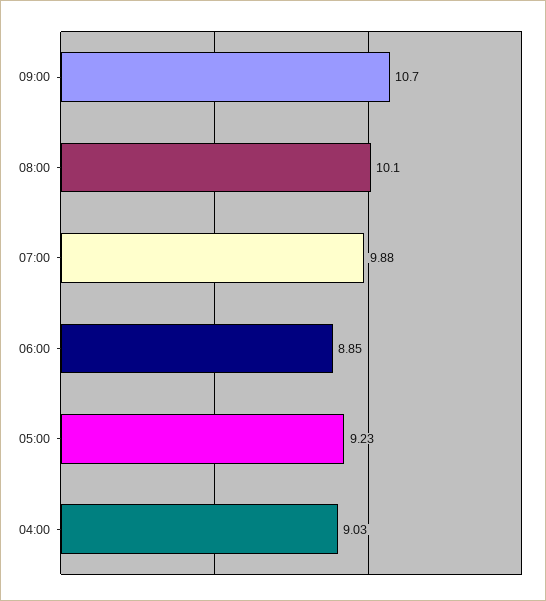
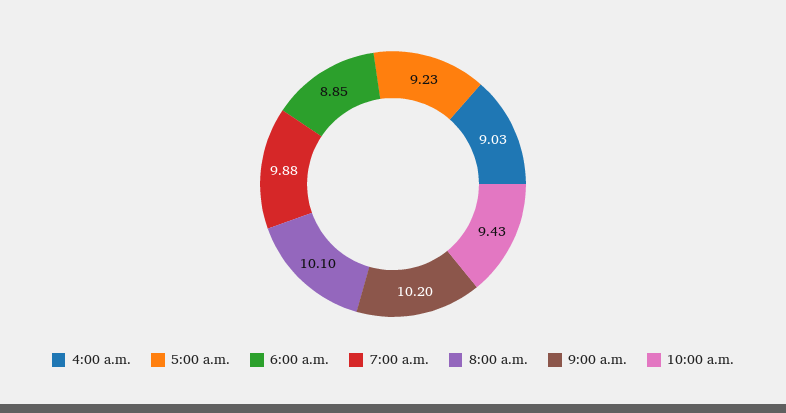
09:00: 10.7 -> 10.2
10:00 a.m.: none -> 9.43

